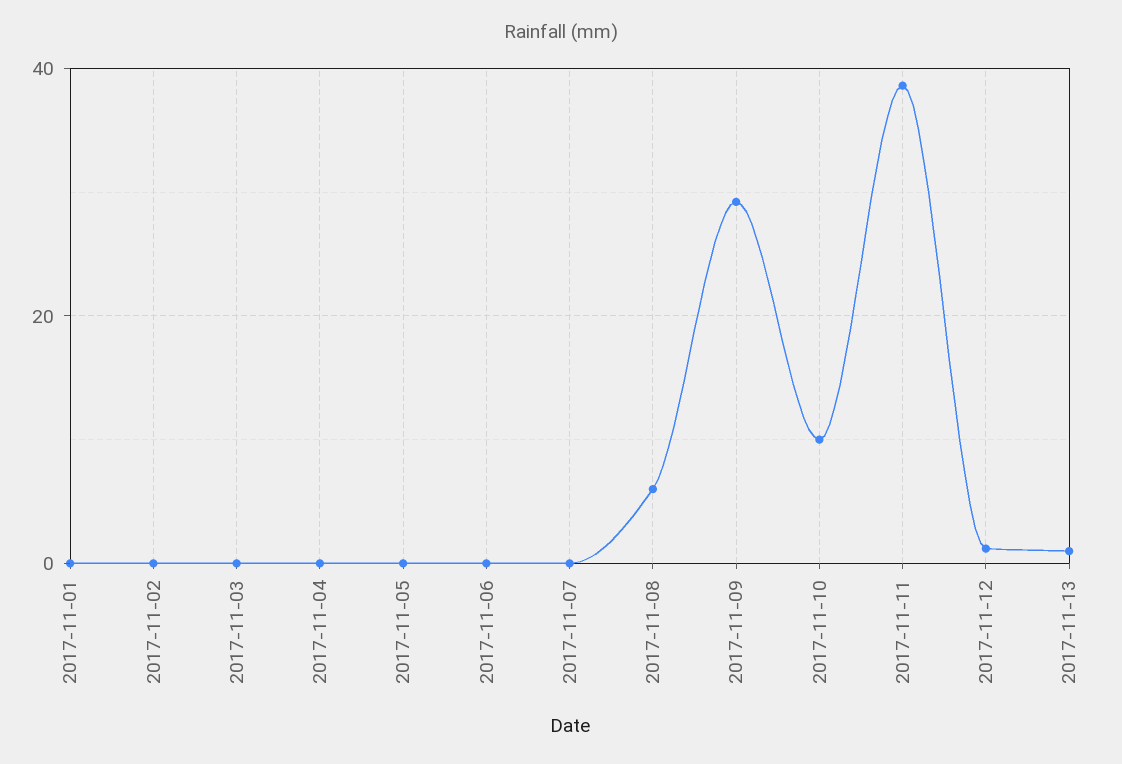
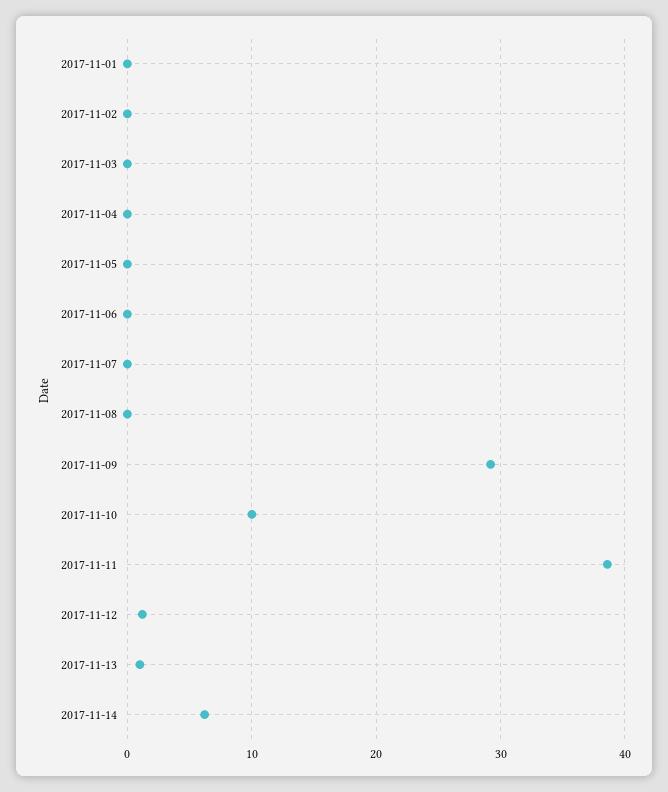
2017-11-08: 6 -> 0
2017-11-14: none -> 6

